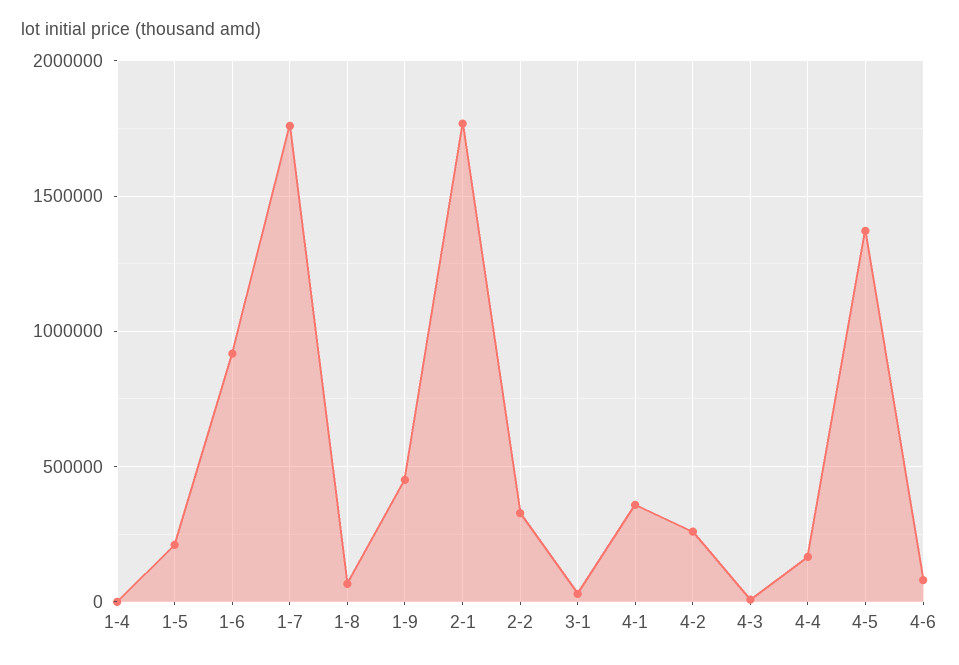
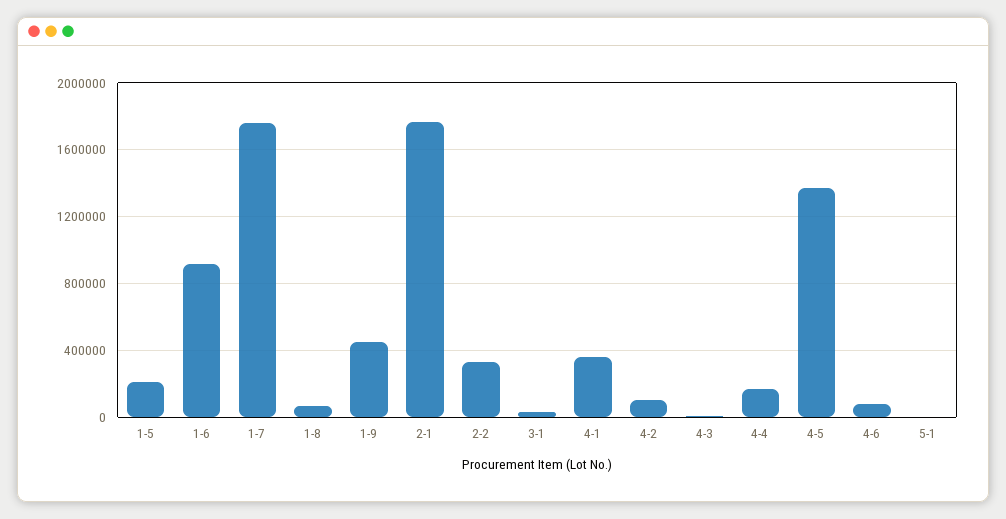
1-4: 0 -> none
4-2: 250000 -> 100000
5-1: none -> 0

